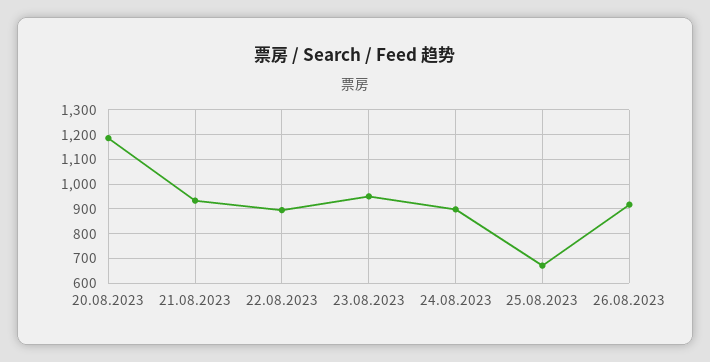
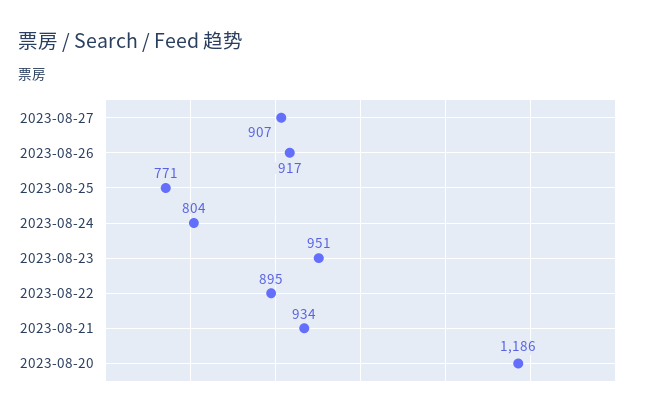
24.08.2023: 900 -> 804
25.08.2023: 675 -> 771
2023-08-27: none -> 907

